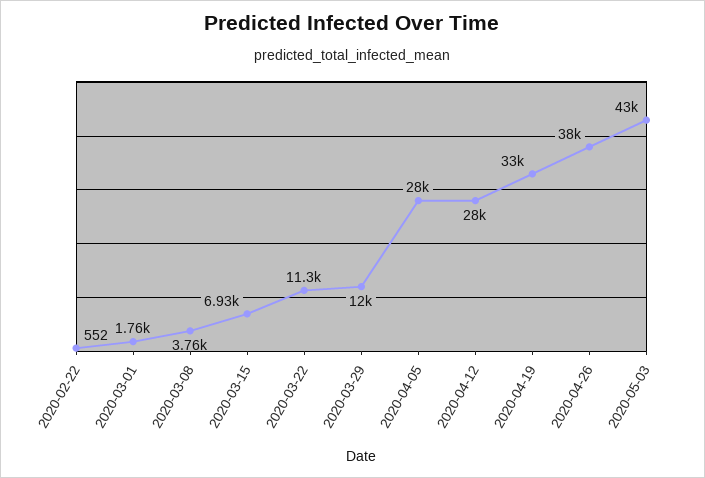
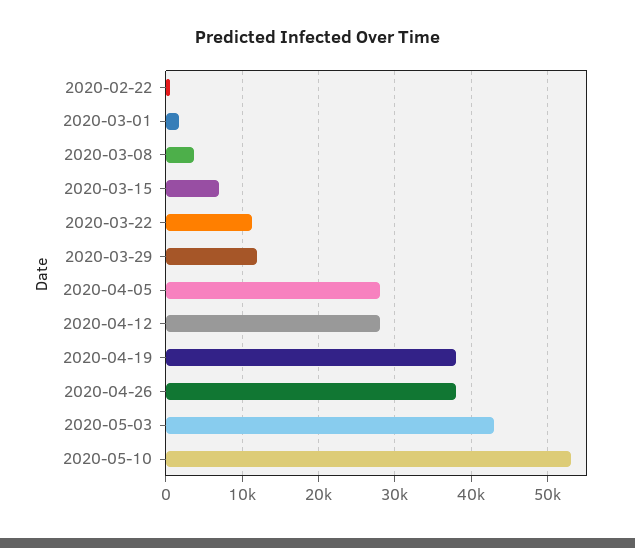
2020-04-19: 33000 -> 38000
2020-05-10: none -> 53000

